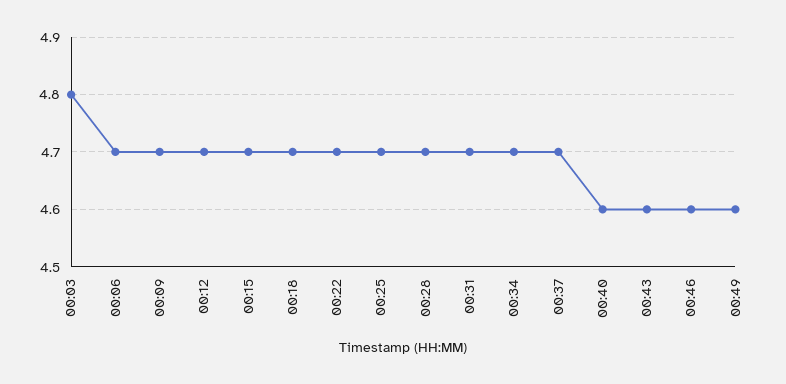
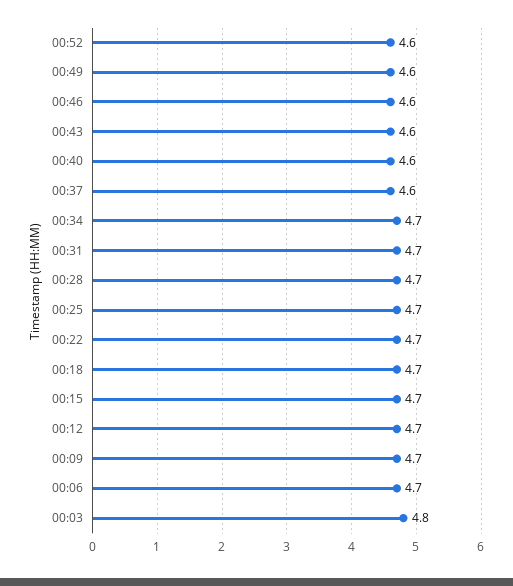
00:37: 4.7 -> 4.6
00:52: none -> 4.6

